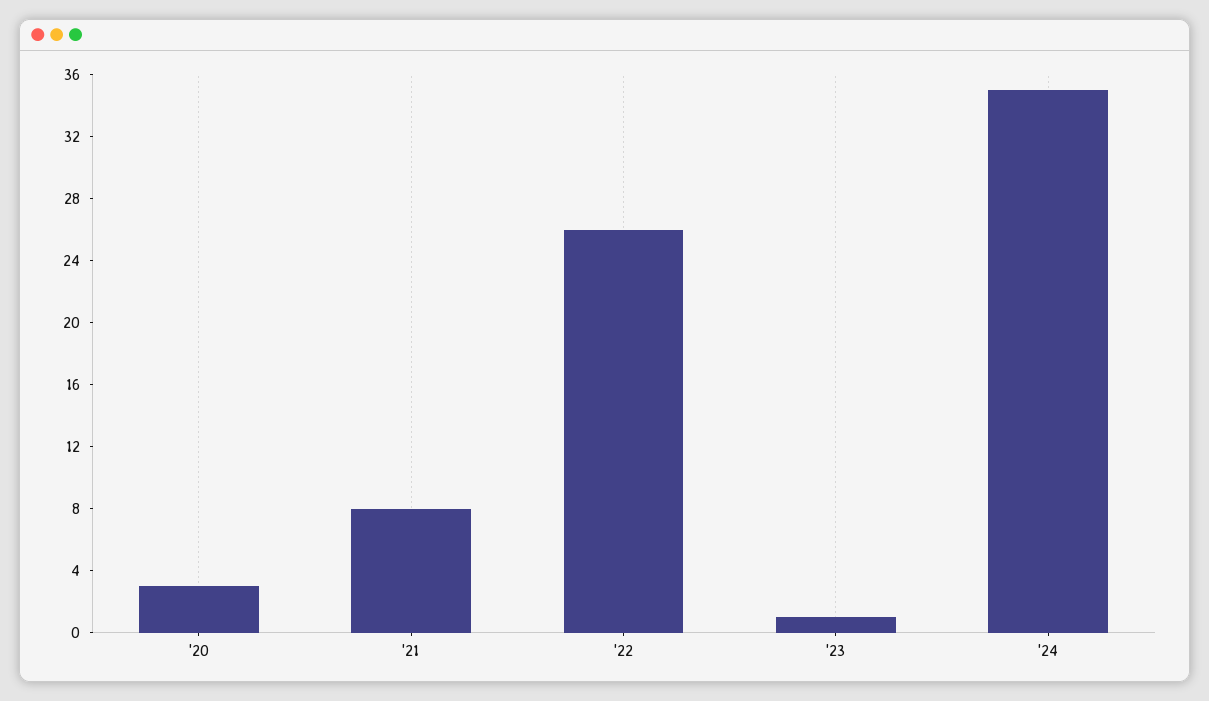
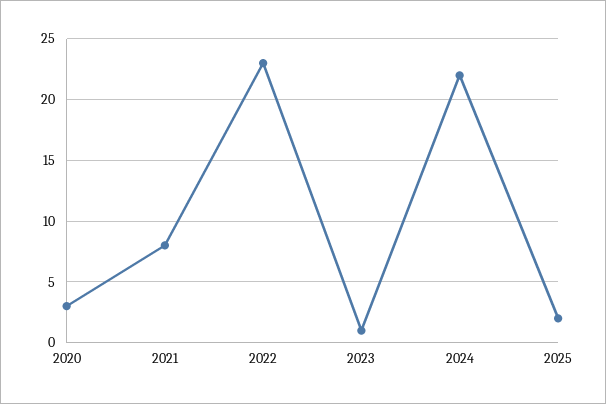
'22: 26 -> 23
'24: 35 -> 22
2025: none -> 2

